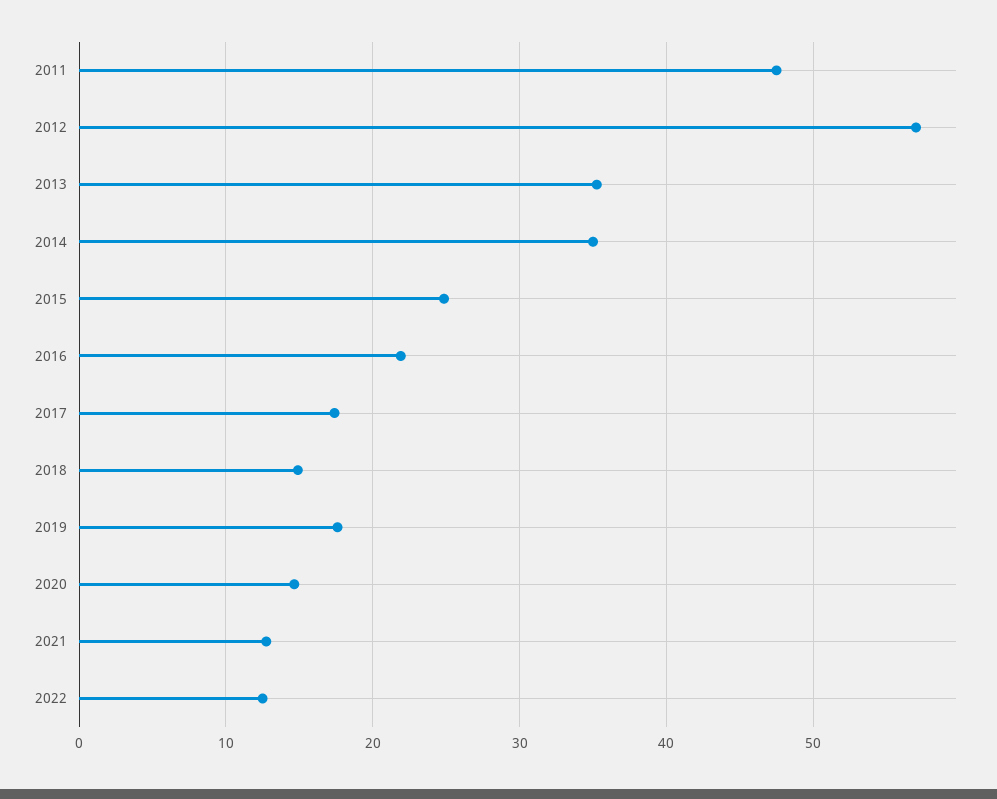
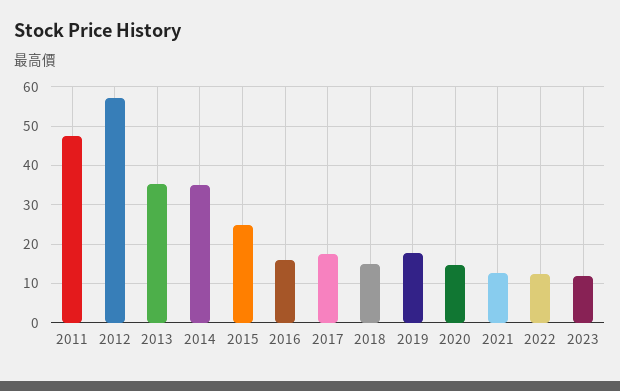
2016: 22 -> 16
2023: none -> 12

